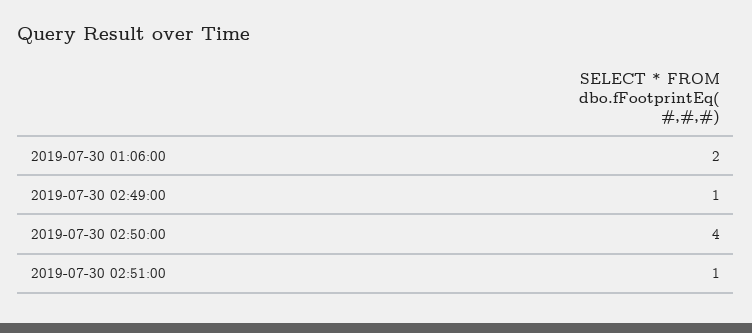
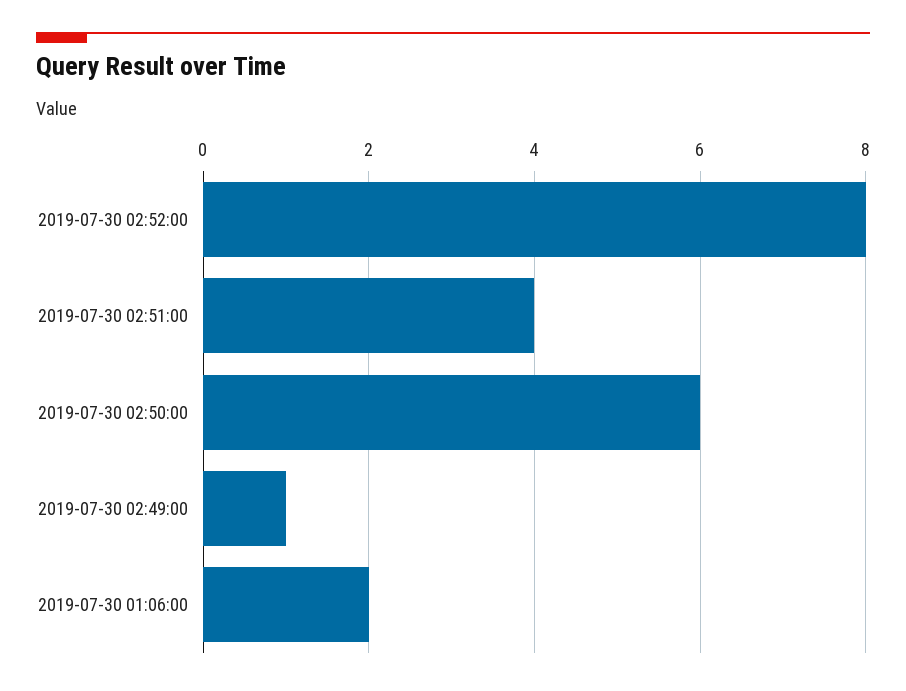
2019-07-30 02:50:00: 4 -> 6
2019-07-30 02:51:00: 1 -> 4
2019-07-30 02:52:00: none -> 8

